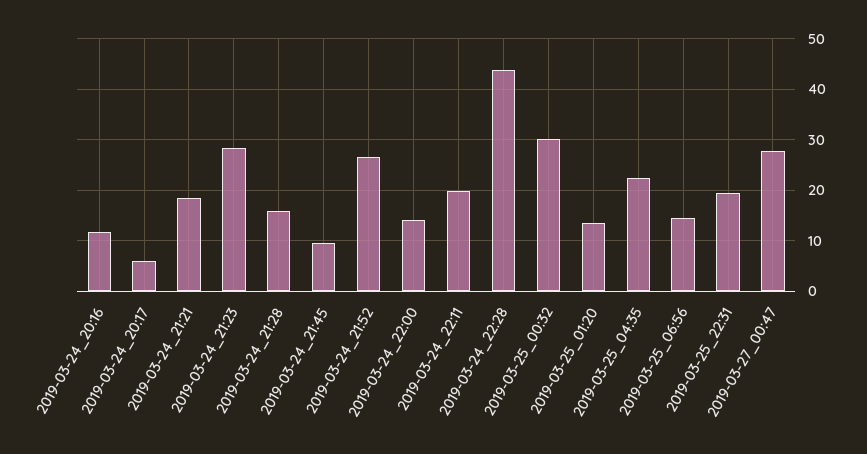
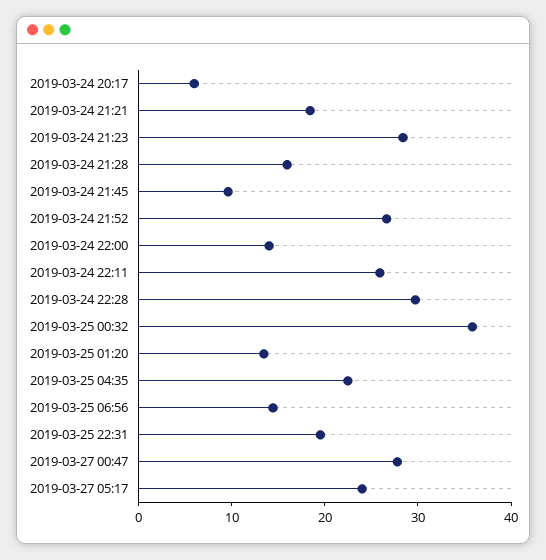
2019-03-24_20:16: 12 -> none
2019-03-24_22:11: 20 -> 26
2019-03-24_22:28: 44 -> 30
2019-03-25_00:32: 30 -> 36
2019-03-27 05:17: none -> 24

